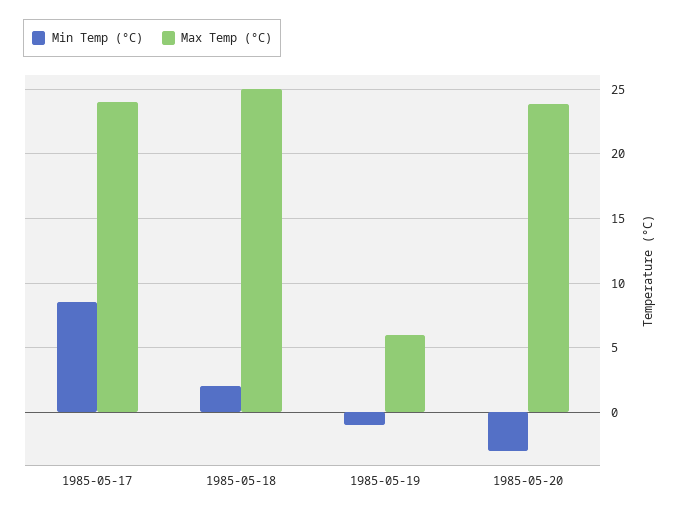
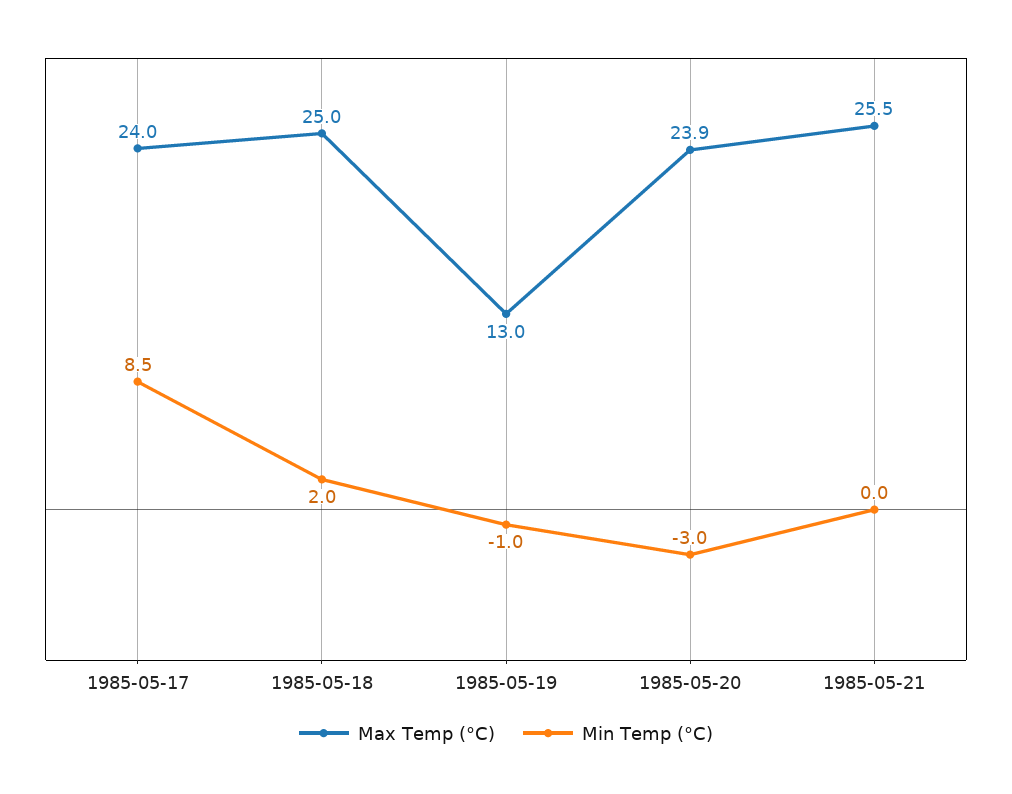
Max Temp (°C), 1985-05-19: 6 -> 13
Max Temp (°C), 1985-05-21: none -> 25.5
Min Temp (°C), 1985-05-21: none -> 0

